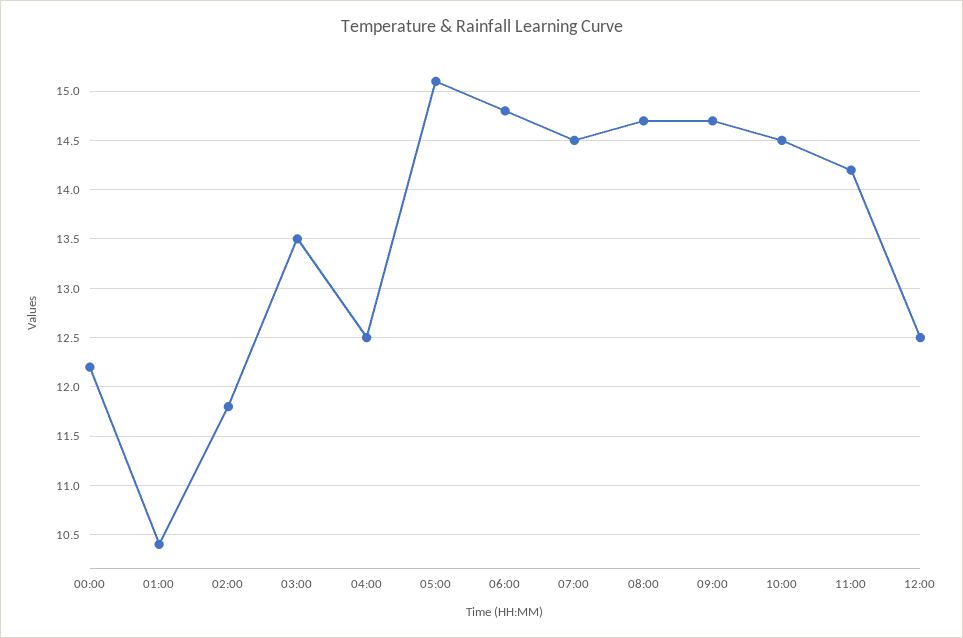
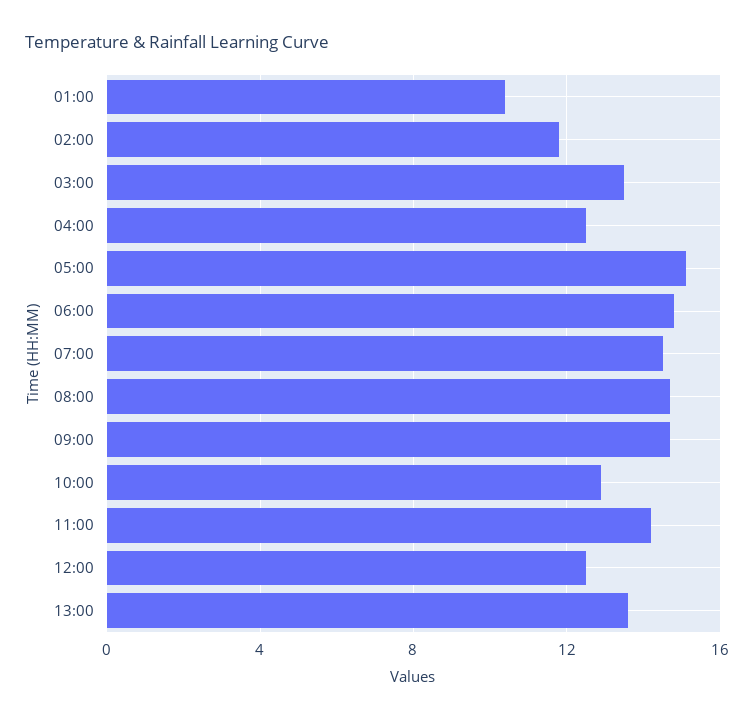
00:00: 12.2 -> none
10:00: 14.5 -> 13
13:00: none -> 13.5

